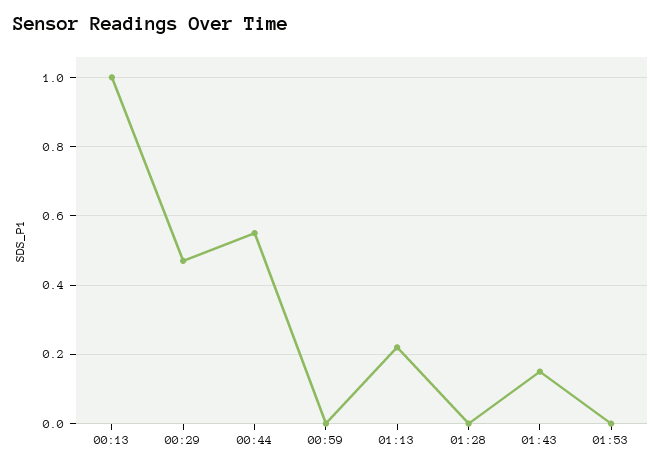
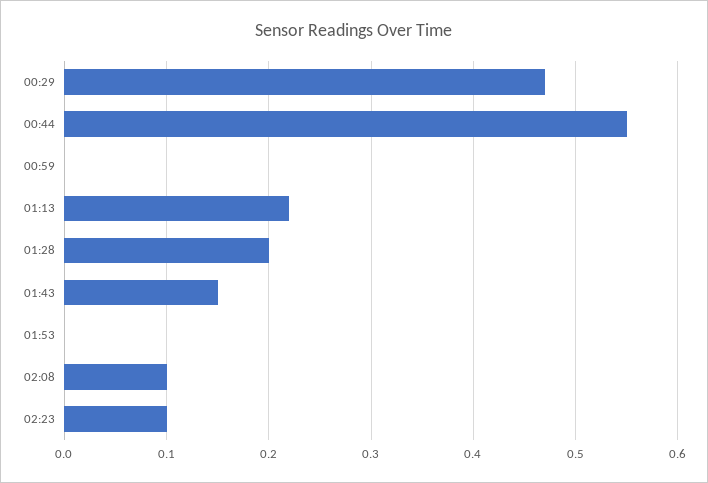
00:13: 1 -> none
01:28: 0 -> 0.2
02:08: none -> 0.1
02:23: none -> 0.1

